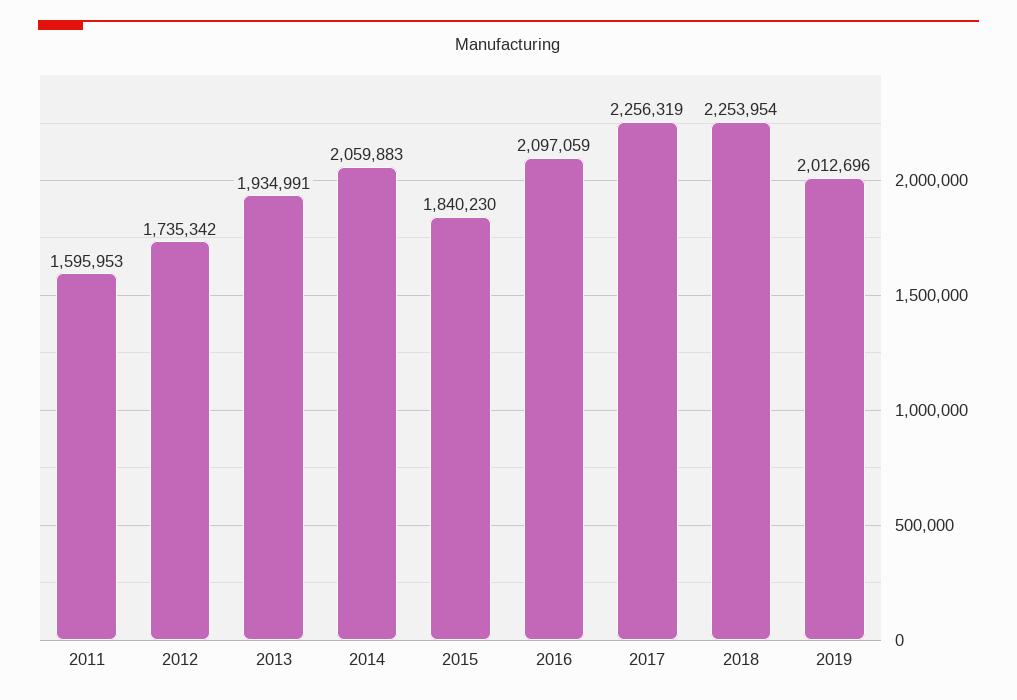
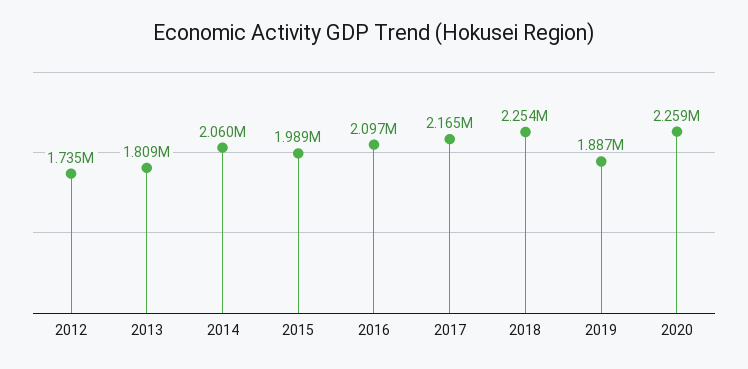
2011: 1595953 -> none
2013: 1934991 -> 1809000
2015: 1840230 -> 1989000
2017: 2256319 -> 2165000
2019: 2012696 -> 1887000
2020: none -> 2259000

